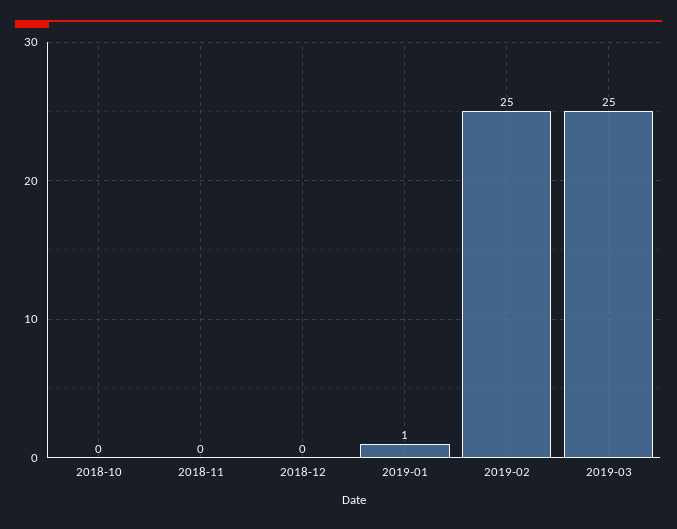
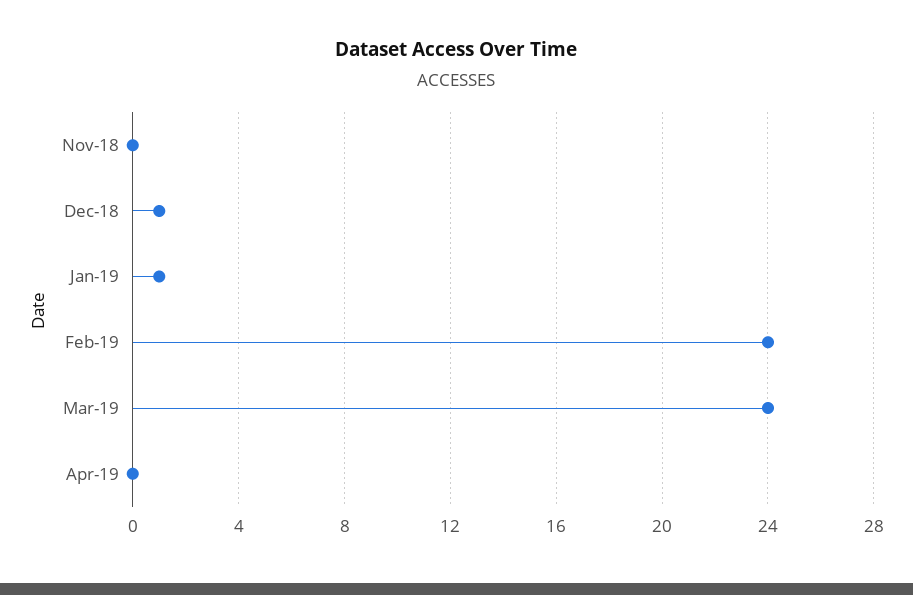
2018-10: 0 -> none
2018-12: 0 -> 1
2019-02: 25 -> 24
2019-03: 25 -> 24
Apr-19: none -> 0

